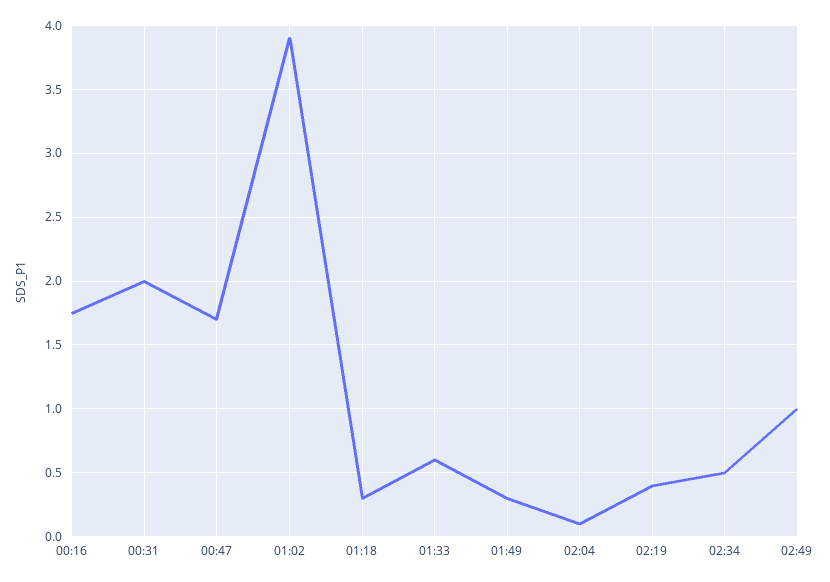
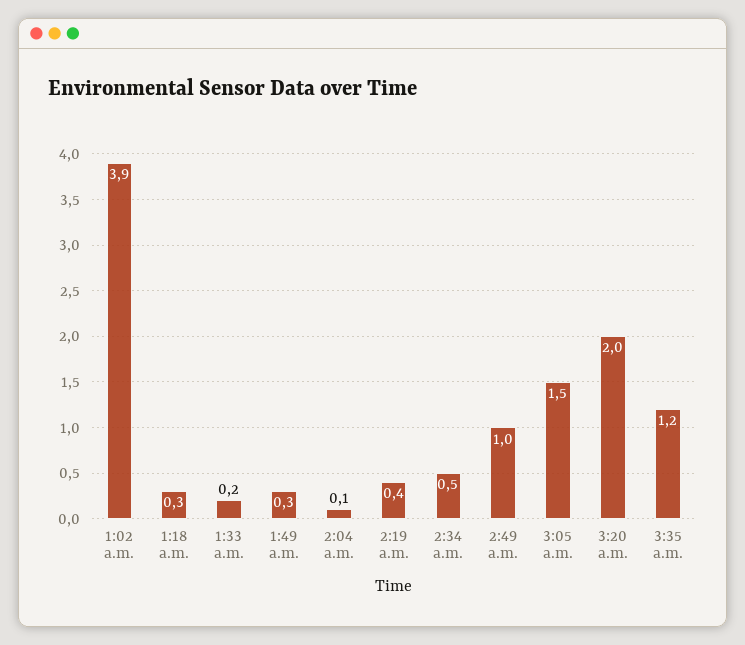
00:16: 1.75 -> none
00:31: 2 -> none
00:47: 1.7 -> none
01:33: 0.6 -> 0.2
3:05 a.m.: none -> 1.5
3:20 a.m.: none -> 2
3:35 a.m.: none -> 1.2

